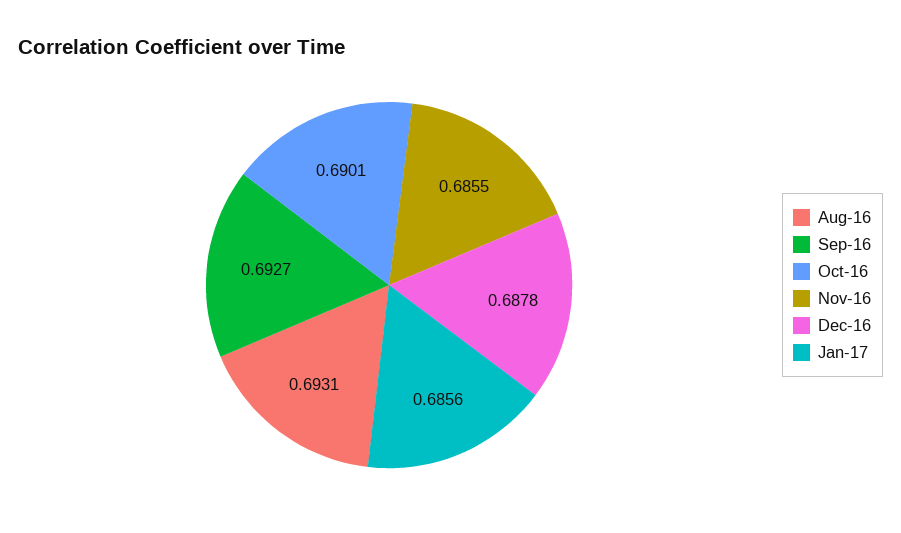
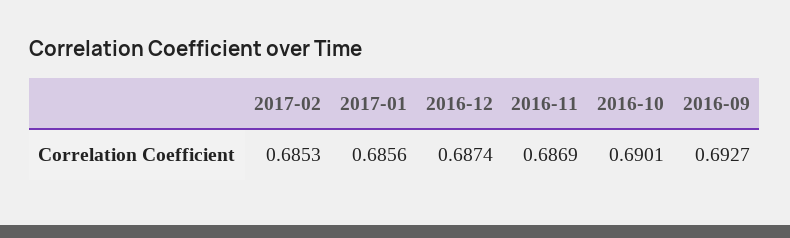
Aug-16: 0.6931 -> none
Nov-16: 0.6855 -> 0.6869
Dec-16: 0.6878 -> 0.6874
2017-02: none -> 0.6853

